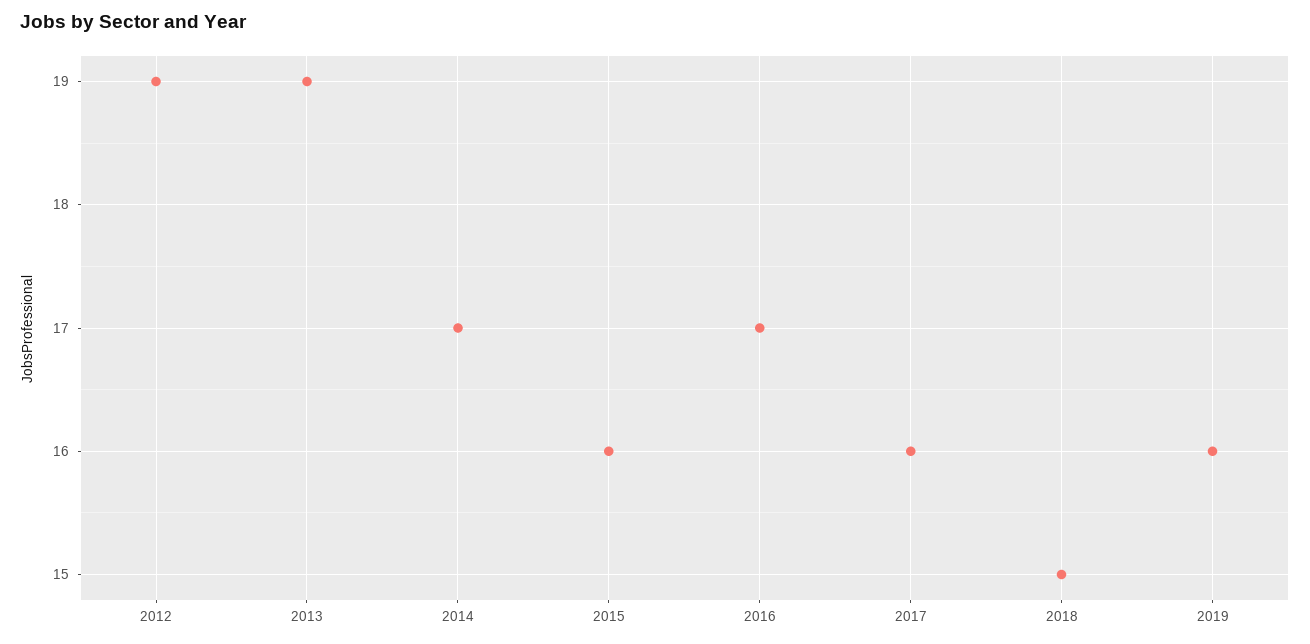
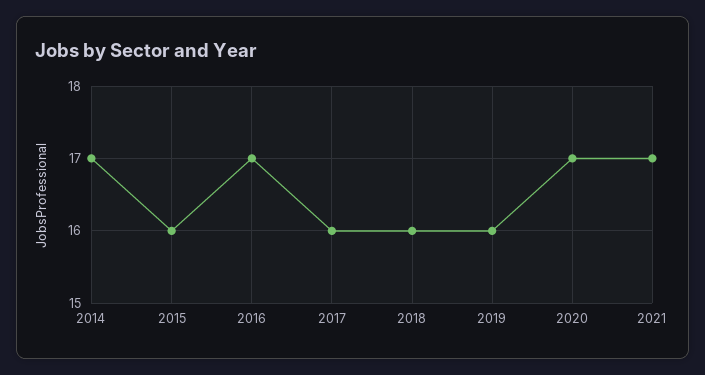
2012: 19 -> none
2013: 19 -> none
2018: 15 -> 16
2020: none -> 17
2021: none -> 17

